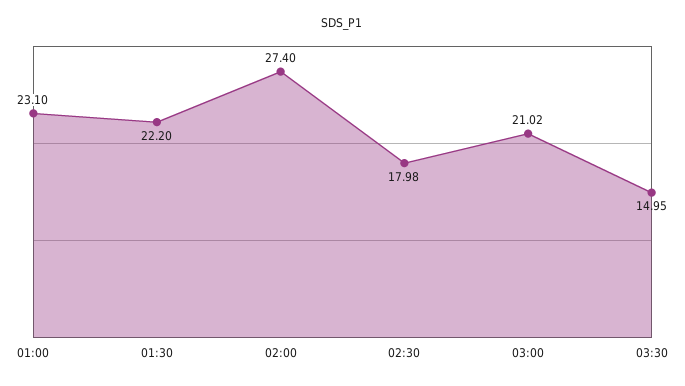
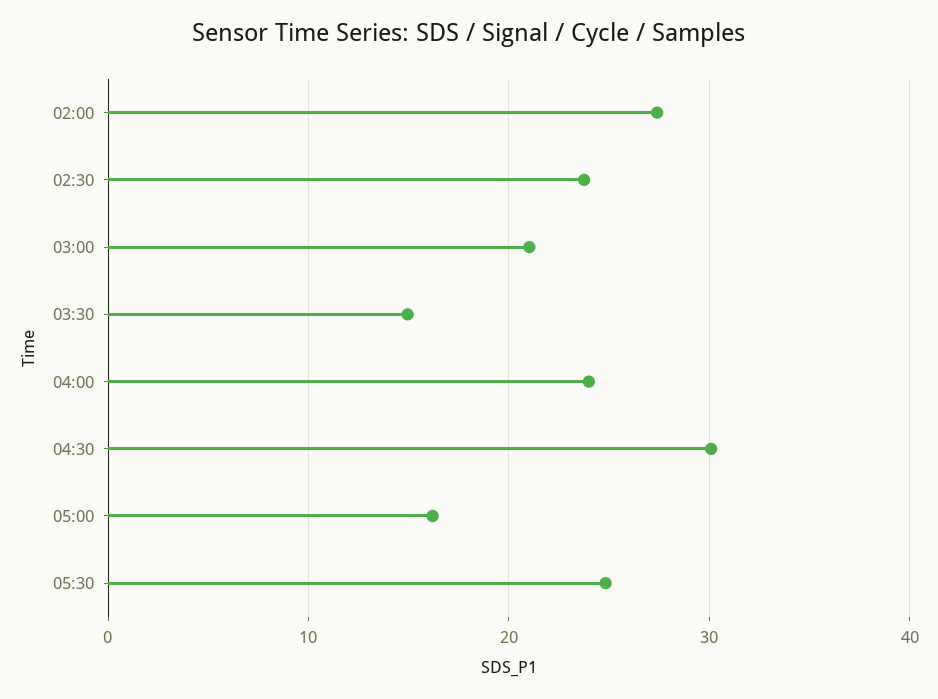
01:00: 23.1 -> none
01:30: 22.2 -> none
02:30: 17.98 -> 24
04:00: none -> 24
04:30: none -> 30
05:00: none -> 16
05:30: none -> 25

